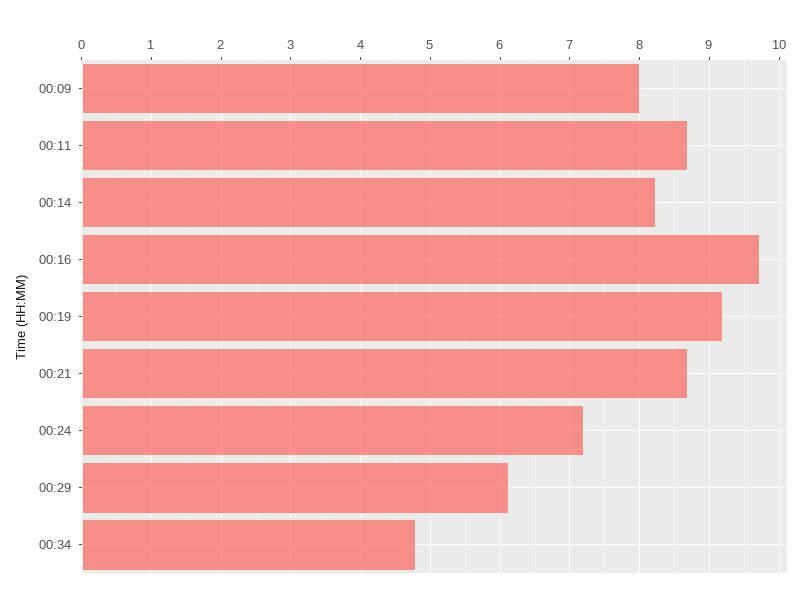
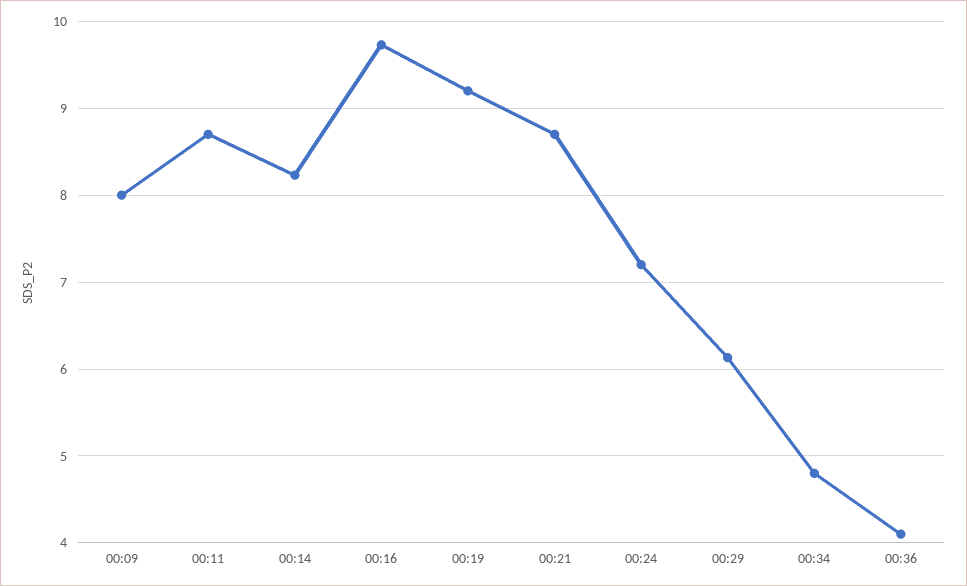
00:36: none -> 4.1

